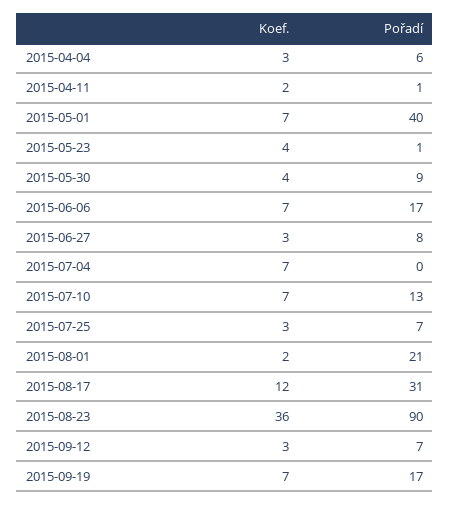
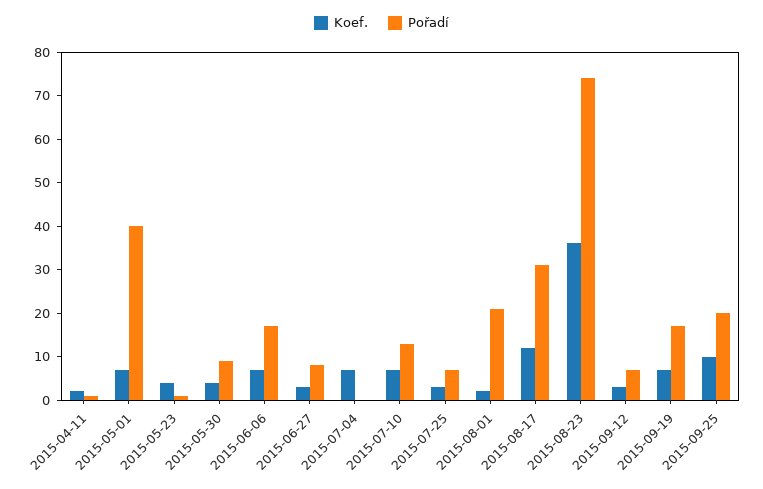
Koef., 2015-04-04: 3 -> none
Pořadí, 2015-04-04: 6 -> none
Pořadí, 2015-08-23: 90 -> 75
Koef., 2015-09-25: none -> 10
Pořadí, 2015-09-25: none -> 20

